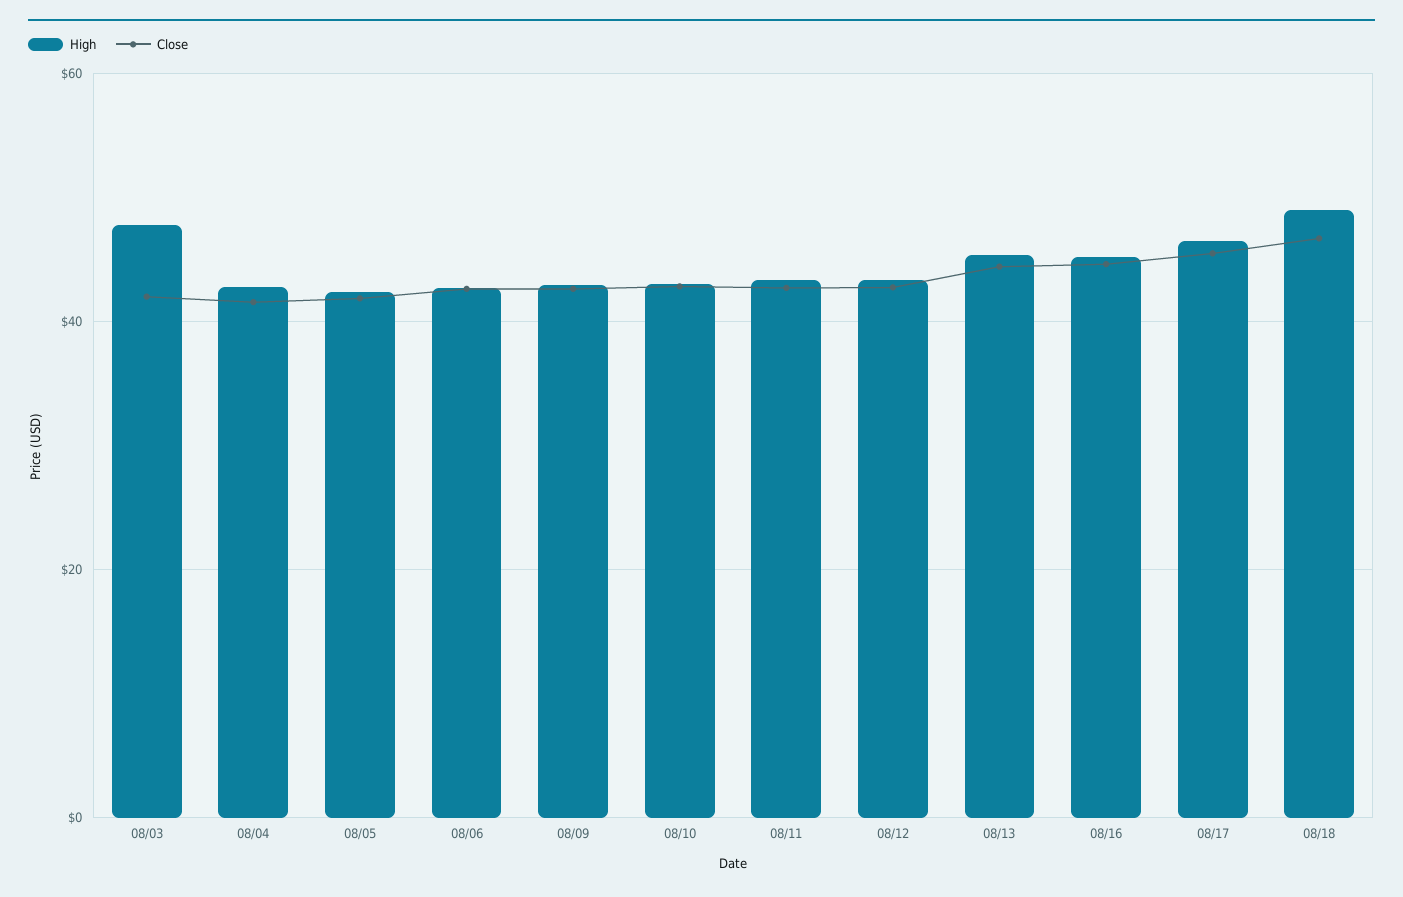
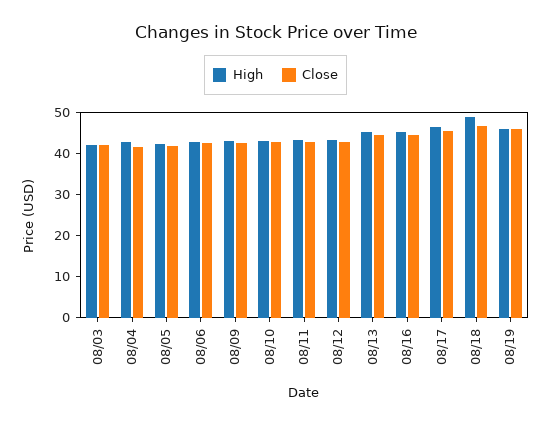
High, 08/03: 48 -> 42
High, 08/19: none -> 46
Close, 08/19: none -> 46

